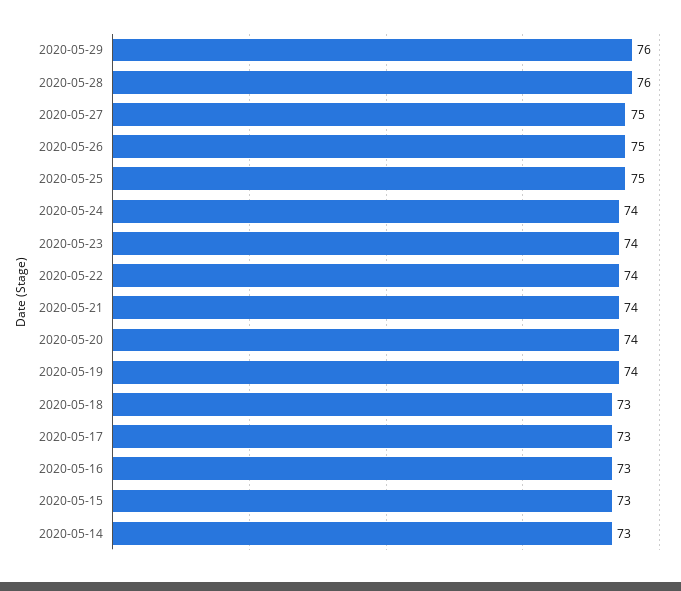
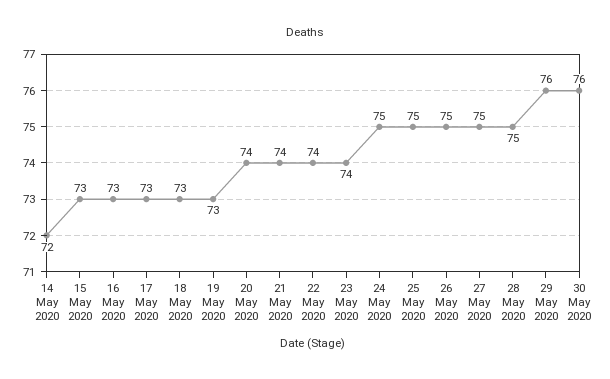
2020-05-28: 76 -> 75
2020-05-24: 74 -> 75
2020-05-19: 74 -> 73
2020-05-14: 73 -> 72
30 May 2020: none -> 76

